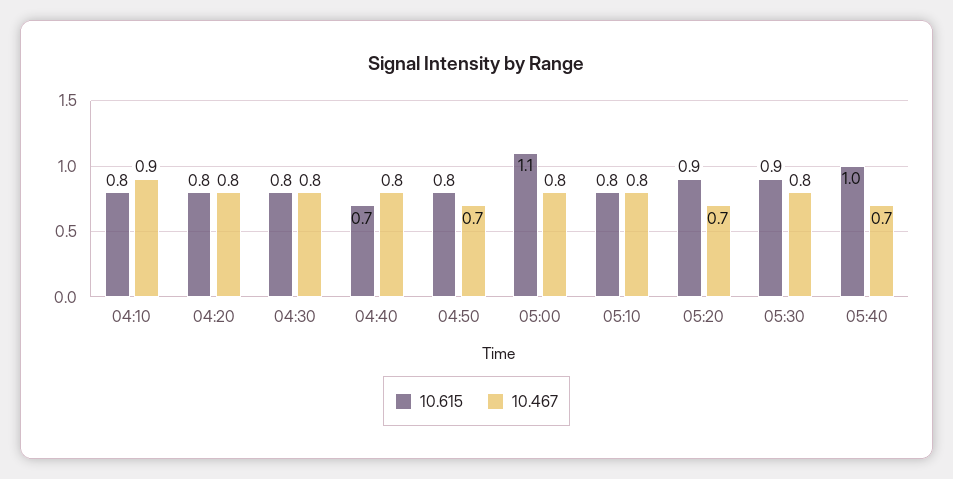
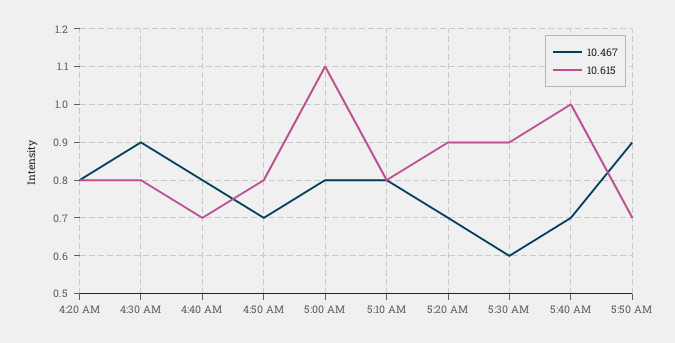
10.615, 04:10: 0.8 -> none
10.467, 04:10: 0.9 -> none
10.467, 04:30: 0.8 -> 0.9
10.467, 05:30: 0.8 -> 0.6
10.467, 5:50 AM: none -> 0.9
10.615, 5:50 AM: none -> 0.7

